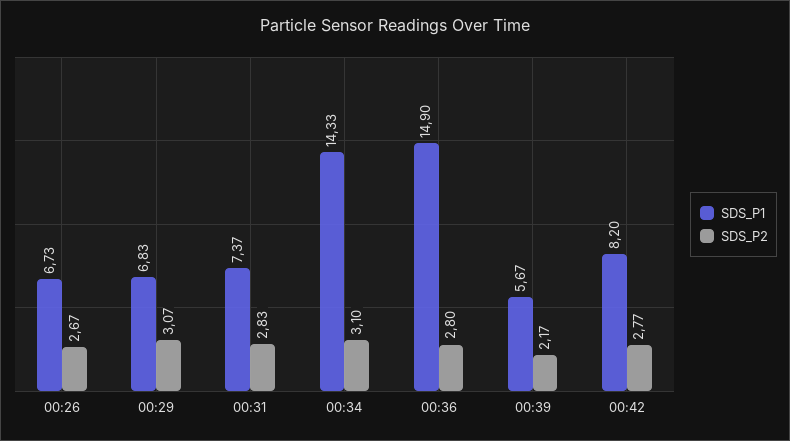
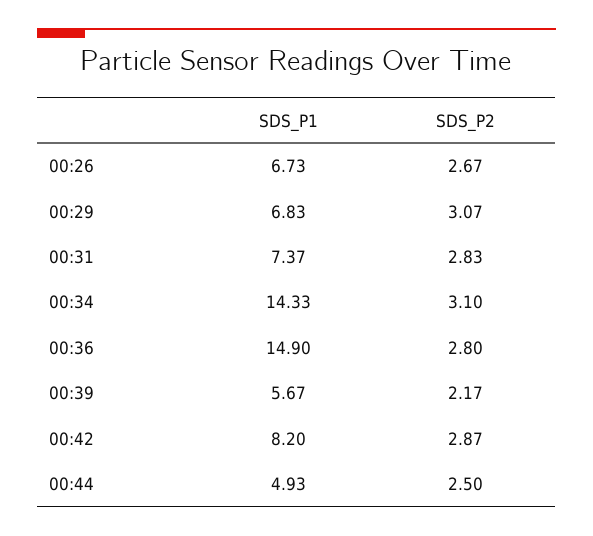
SDS_P2, 00:42: 2.77 -> 2.87
SDS_P1, 00:44: none -> 4.93
SDS_P2, 00:44: none -> 2.5

